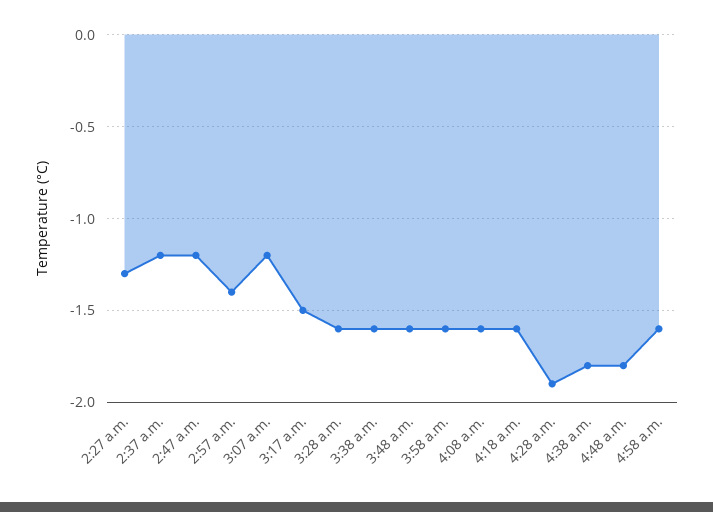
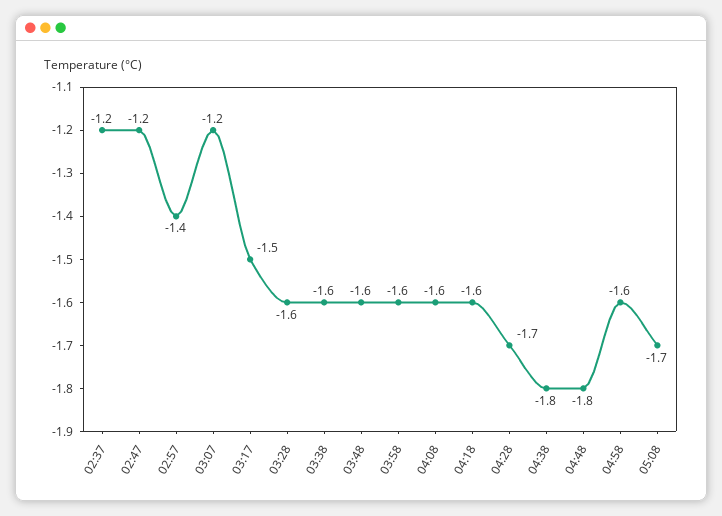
2:27 a.m.: -1.3 -> none
4:28 a.m.: -1.9 -> -1.7
05:08: none -> -1.7

